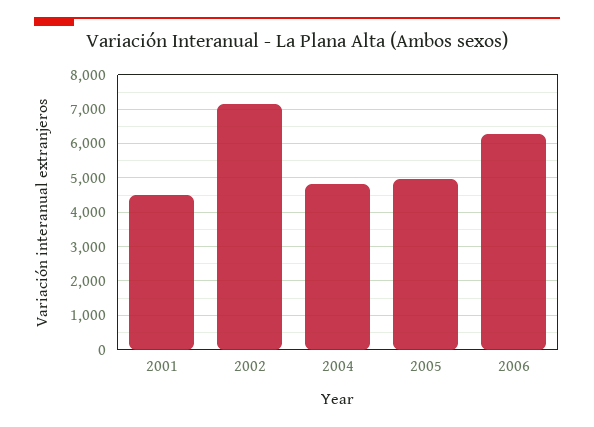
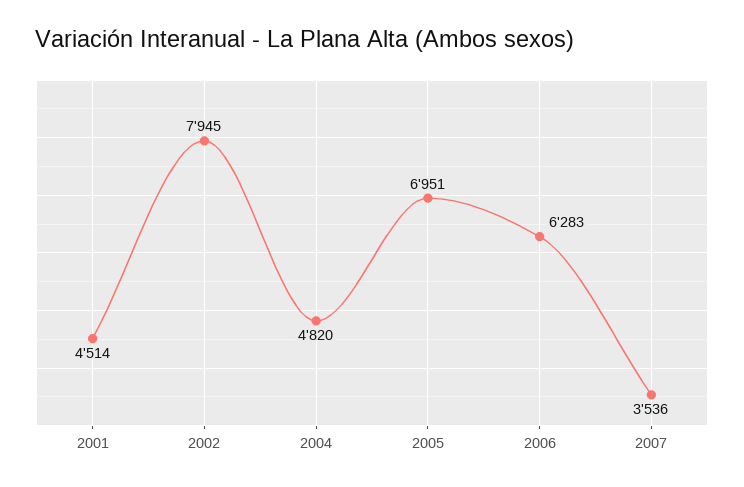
2002: 7200 -> 7945
2005: 5000 -> 6951
2007: none -> 3536

